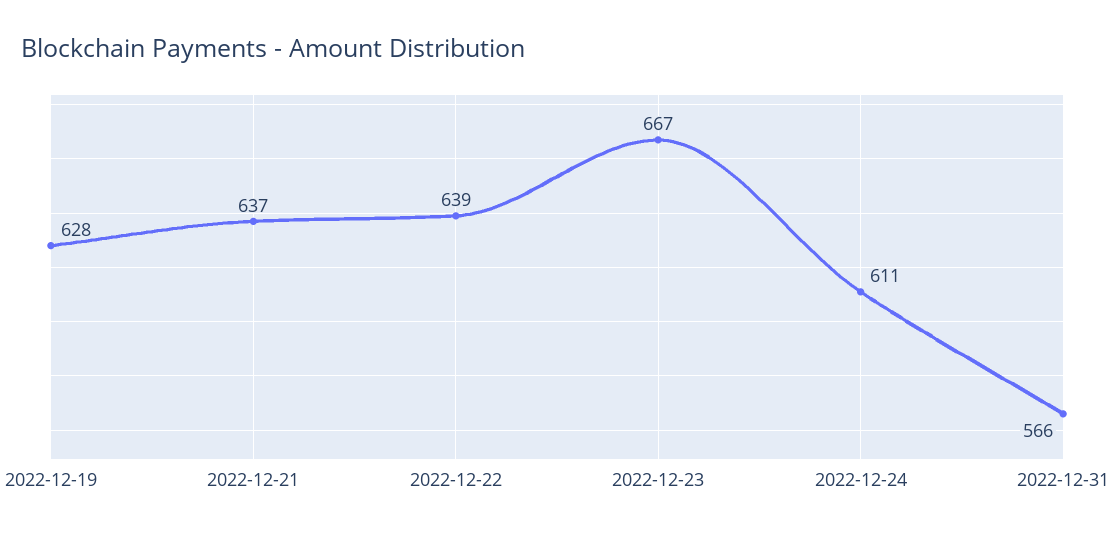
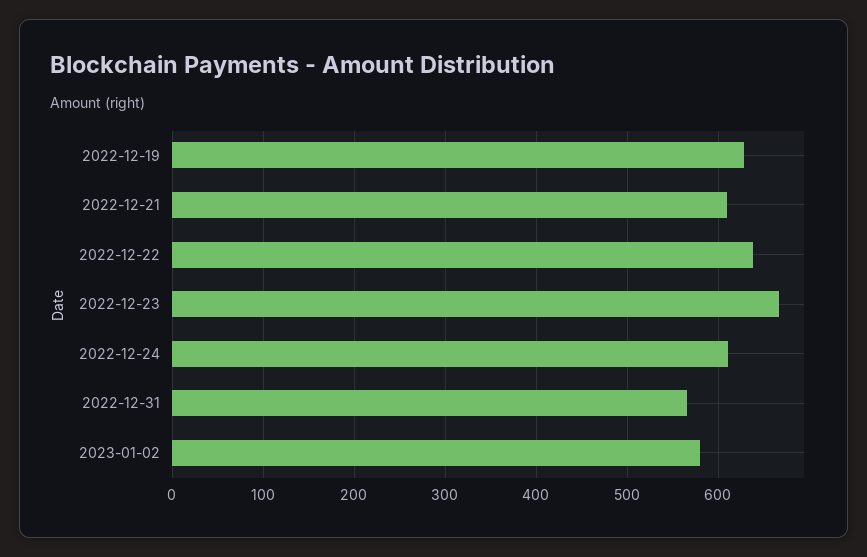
2022-12-21: 637 -> 610
2023-01-02: none -> 580

